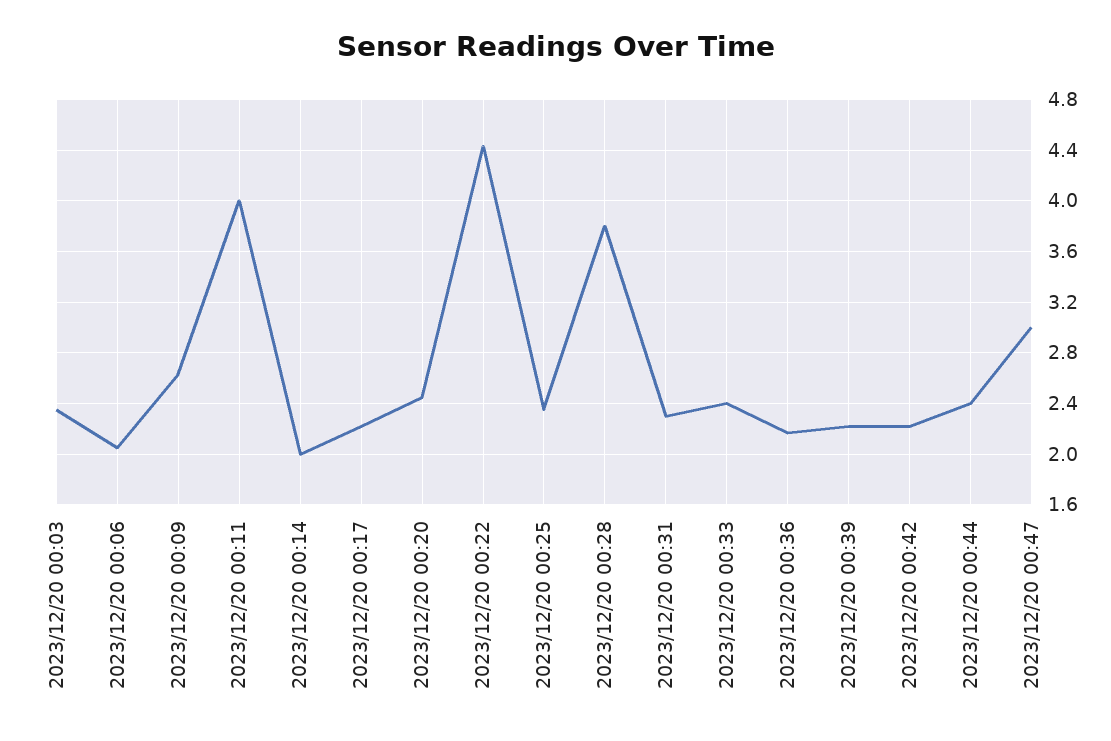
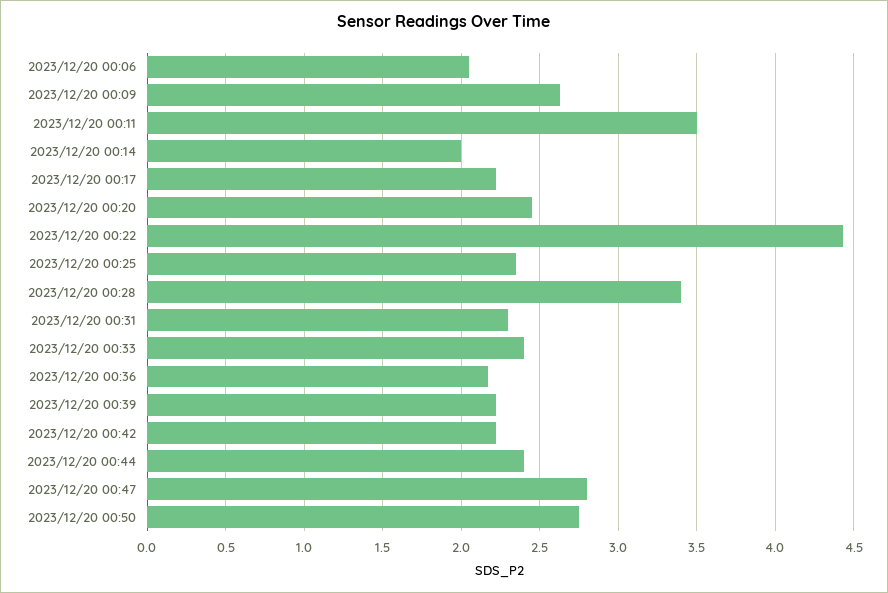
2023/12/20 00:03: 2.35 -> none
2023/12/20 00:11: 4 -> 3.5
2023/12/20 00:28: 3.8 -> 3.4
2023/12/20 00:47: 3 -> 2.8
2023/12/20 00:50: none -> 2.75

